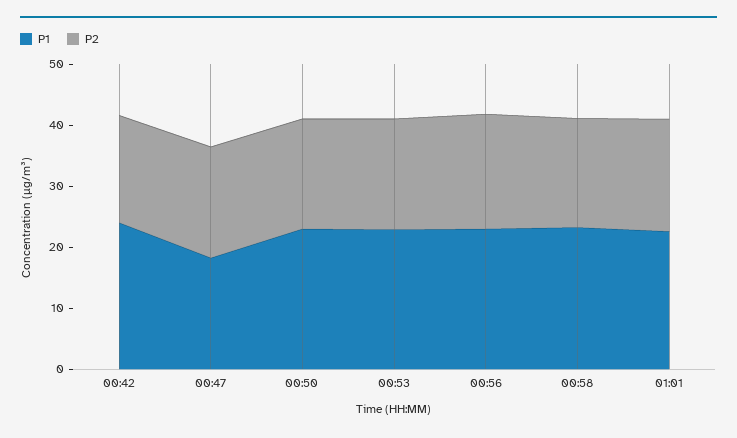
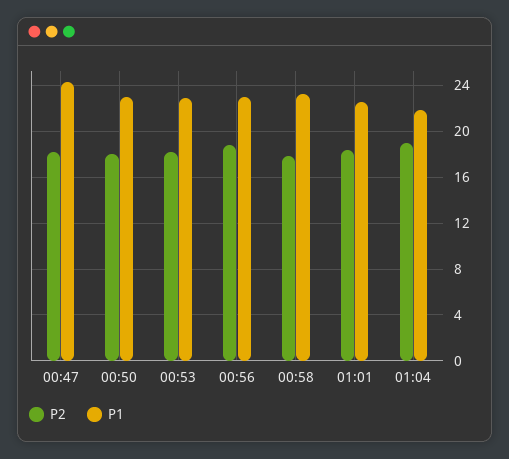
P1, 00:42: 24 -> none
P2, 00:42: 18 -> none
P1, 00:47: 18 -> 24
P2, 01:04: none -> 19
P1, 01:04: none -> 22

